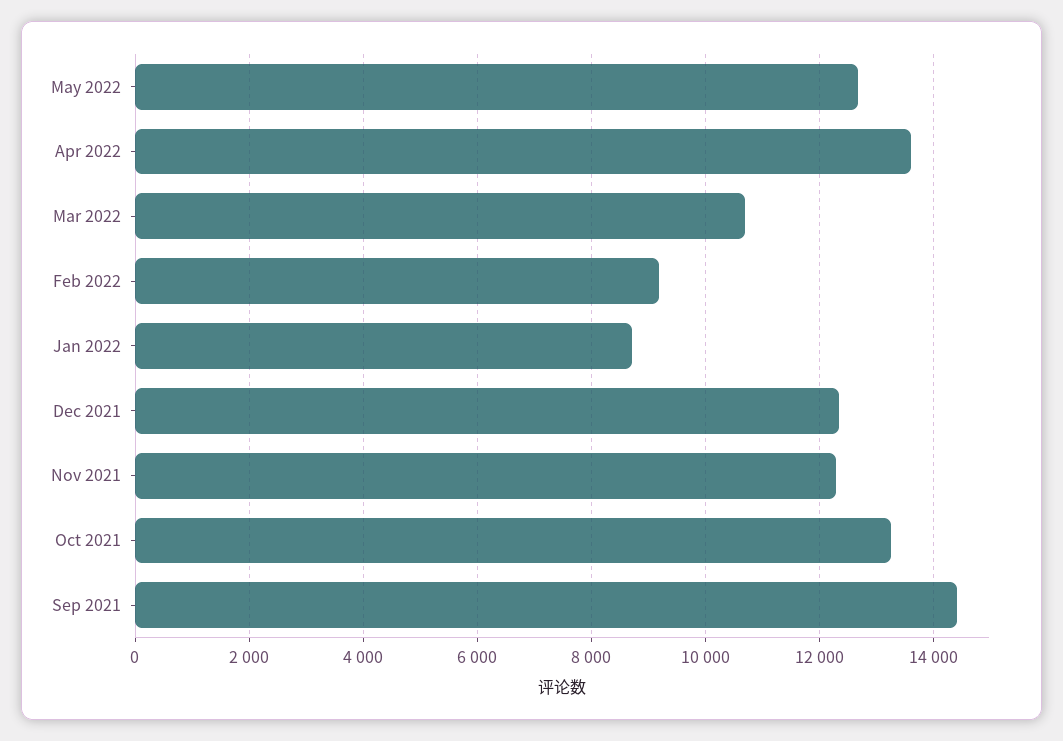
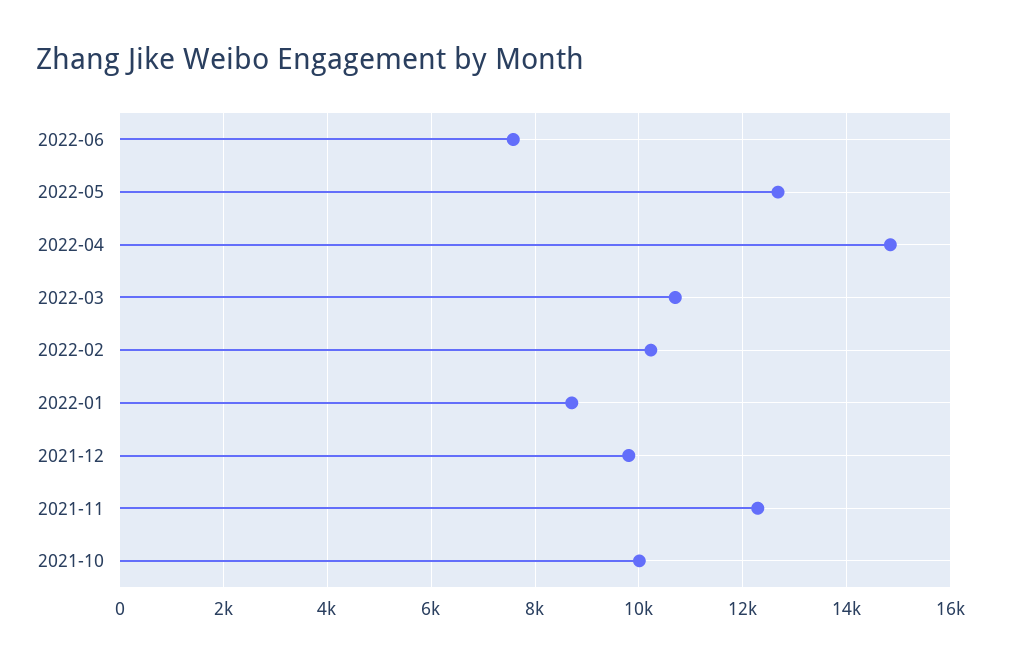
Apr 2022: 13600 -> 14800
Feb 2022: 9200 -> 10200
Dec 2021: 12400 -> 9800
Oct 2021: 13200 -> 10000
Sep 2021: 14400 -> none
2022-06: none -> 7600

